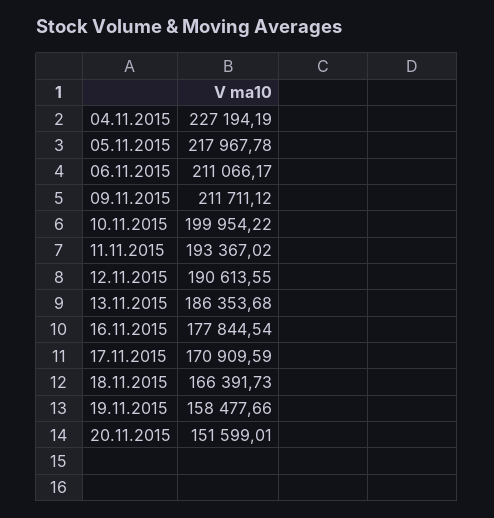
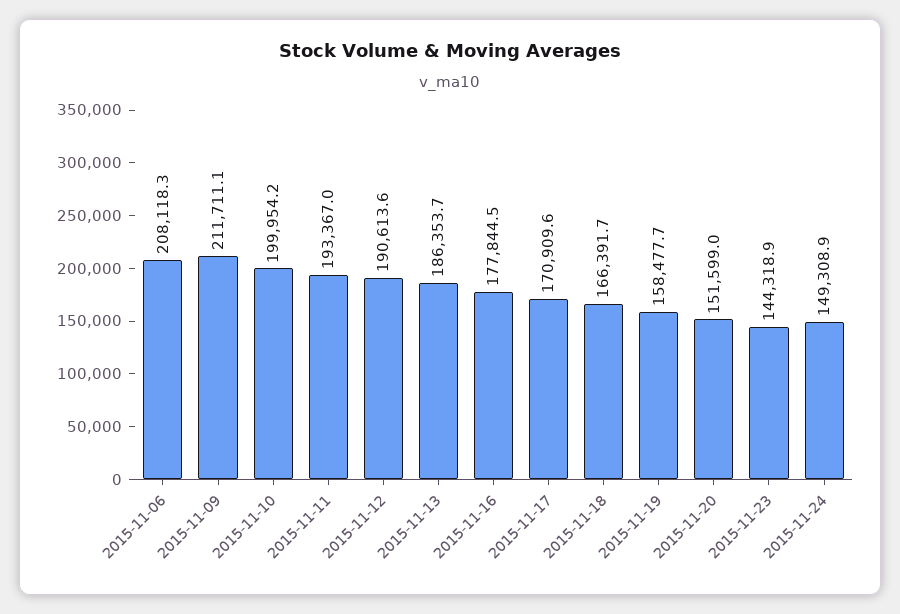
04.11.2015: 227194.19 -> none
05.11.2015: 217967.78 -> none
06.11.2015: 211066.17 -> 208118.3
2015-11-23: none -> 144318.9
2015-11-24: none -> 149308.9

